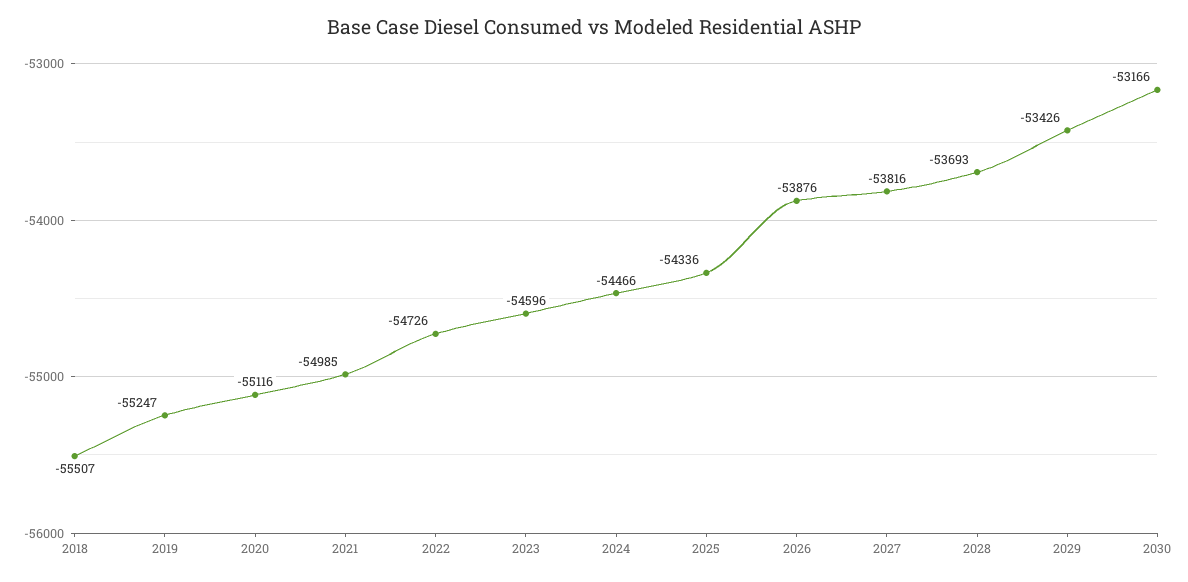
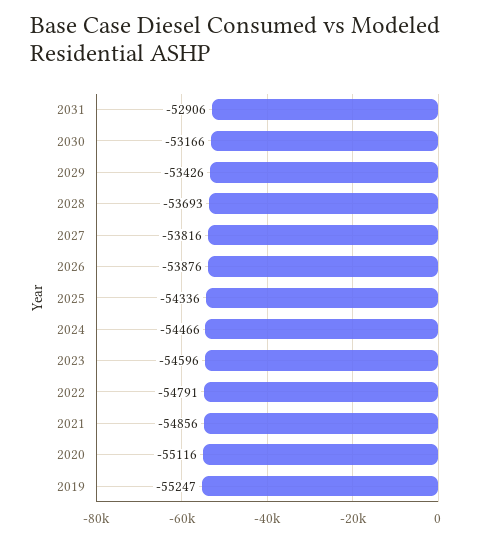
2018: -55507 -> none
2021: -54985 -> -54856
2022: -54726 -> -54791
2031: none -> -52906

